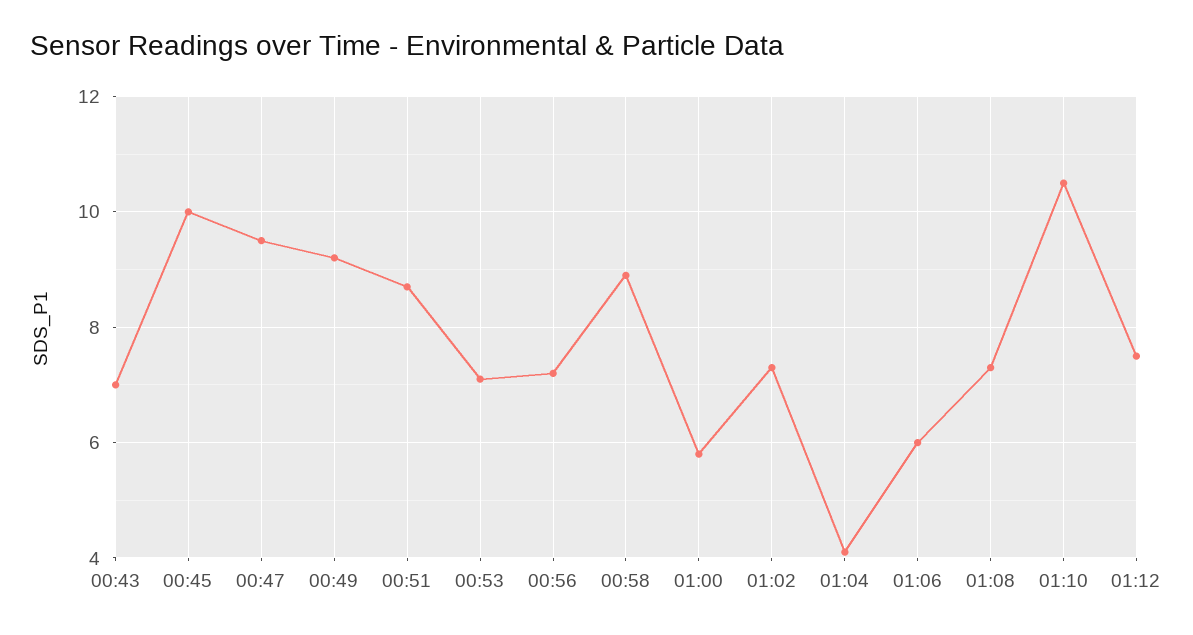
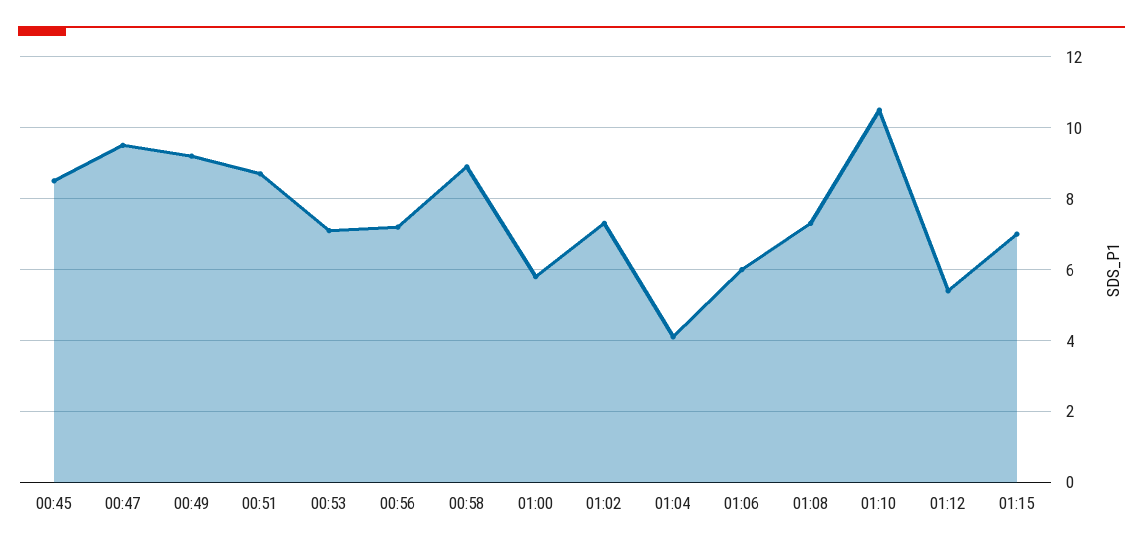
00:43: 7 -> none
00:45: 10 -> 8.5
01:12: 7.5 -> 5.5
01:15: none -> 7

